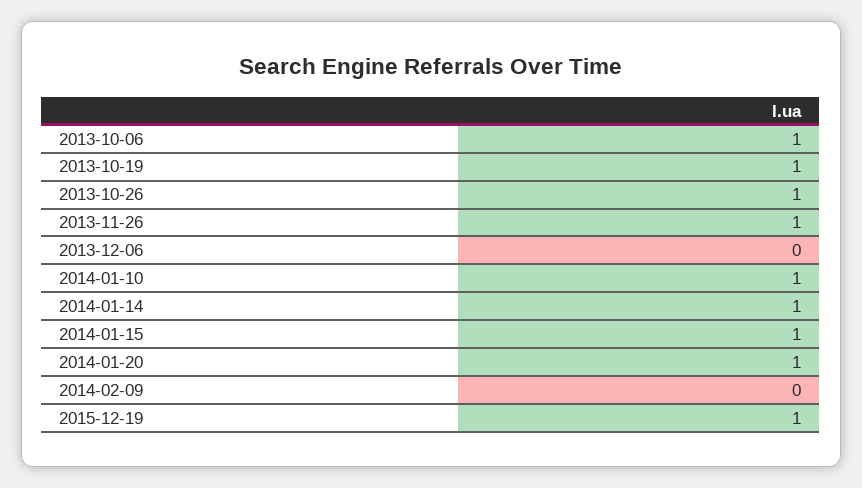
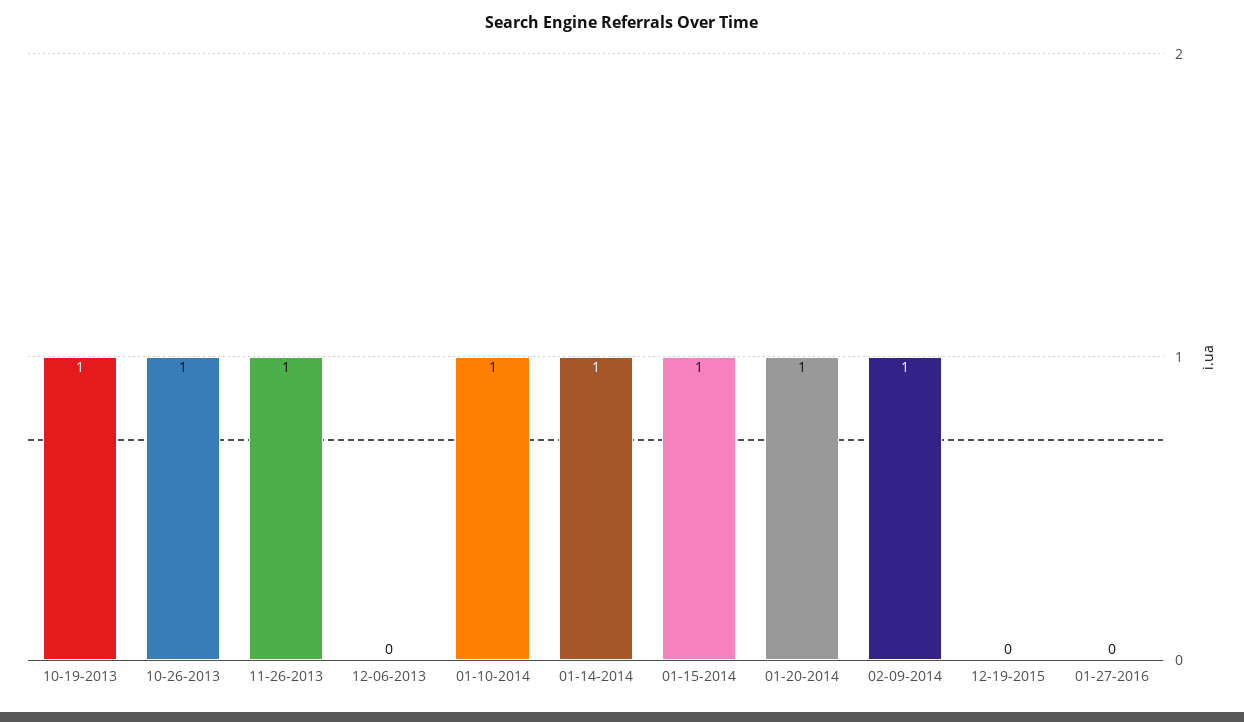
2013-10-06: 1 -> none
2014-02-09: 0 -> 1
2015-12-19: 1 -> 0
01-27-2016: none -> 0

